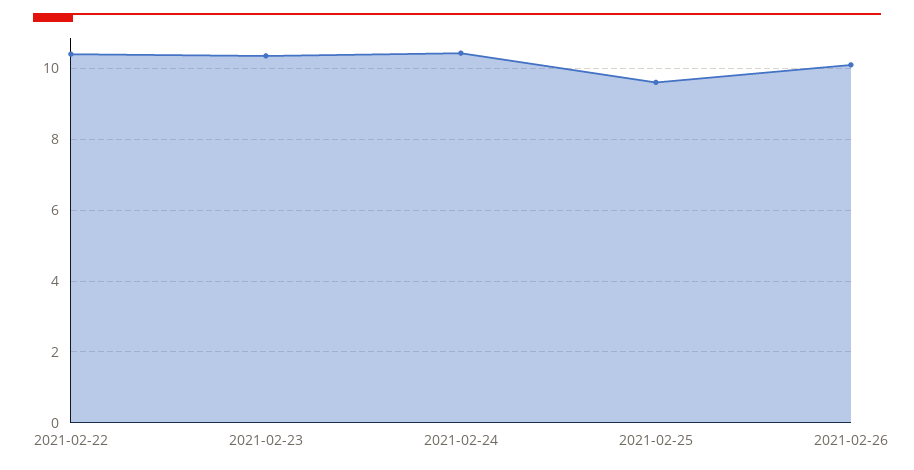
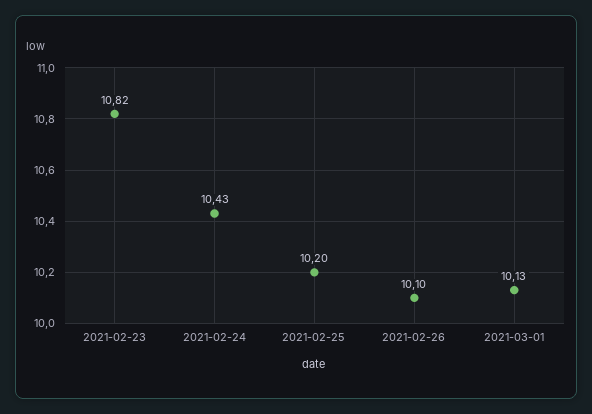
2021-02-22: 10.4 -> none
2021-02-23: 10.4 -> 10.82
2021-02-25: 9.6 -> 10.2
2021-03-01: none -> 10.13

